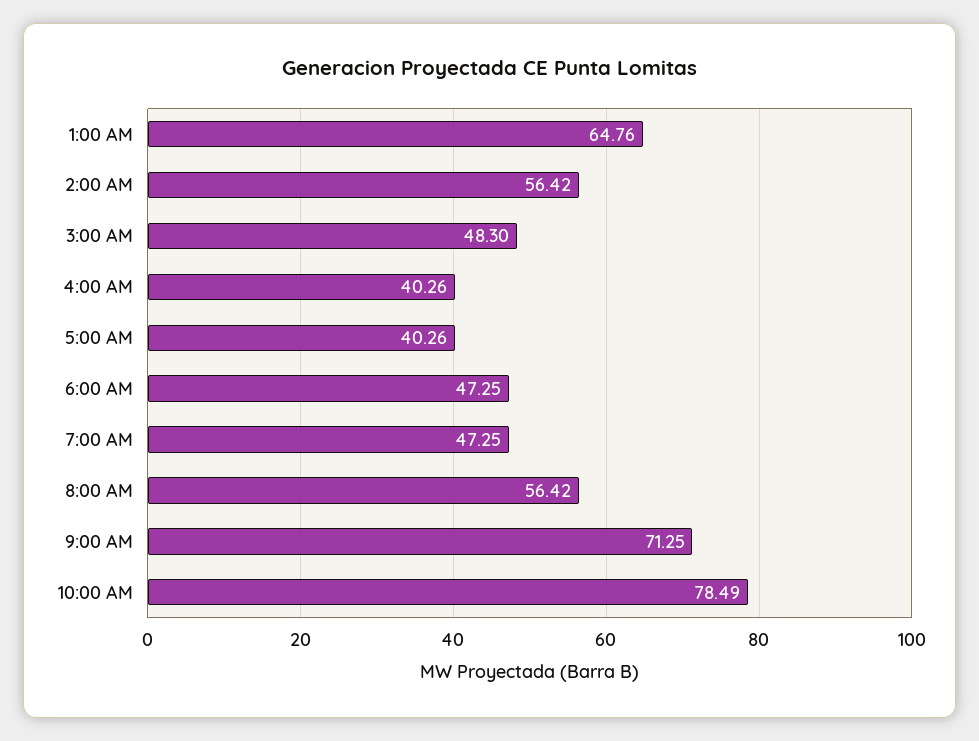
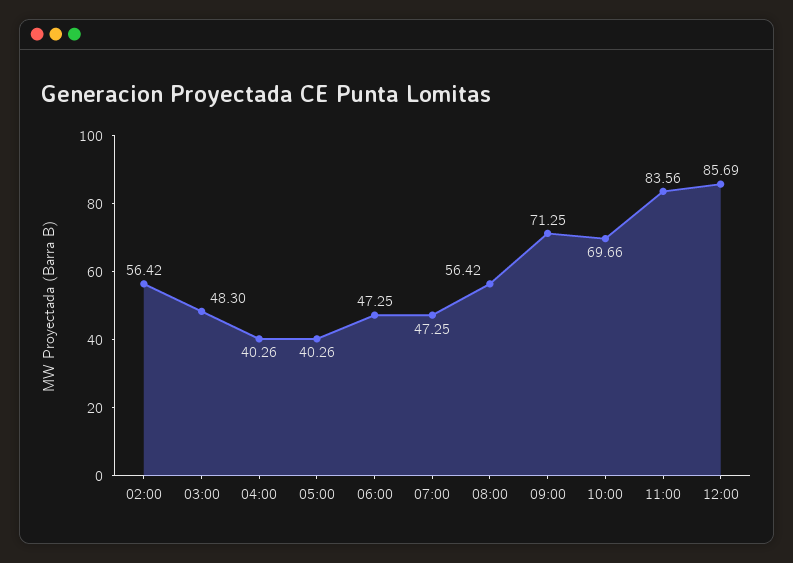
1:00 AM: 64.76 -> none
10:00 AM: 78.49 -> 69.66
11:00: none -> 83.56
12:00: none -> 85.69

